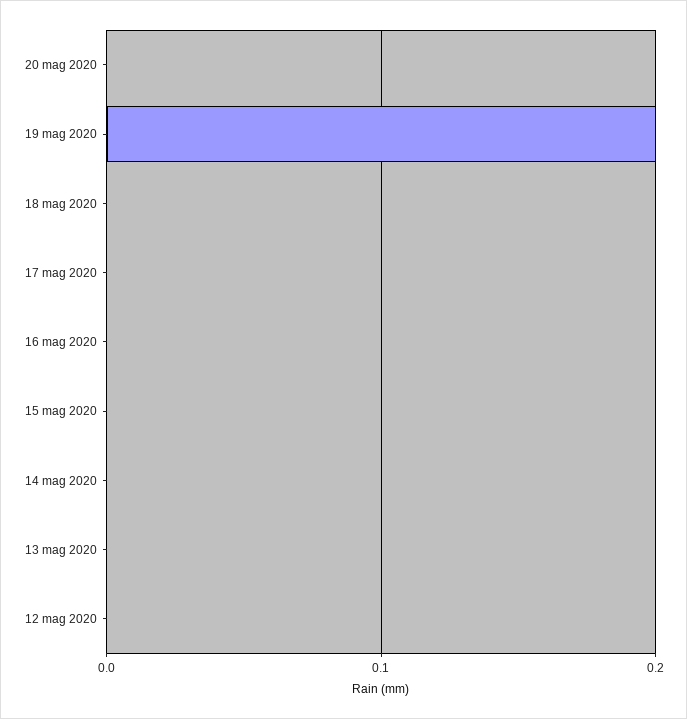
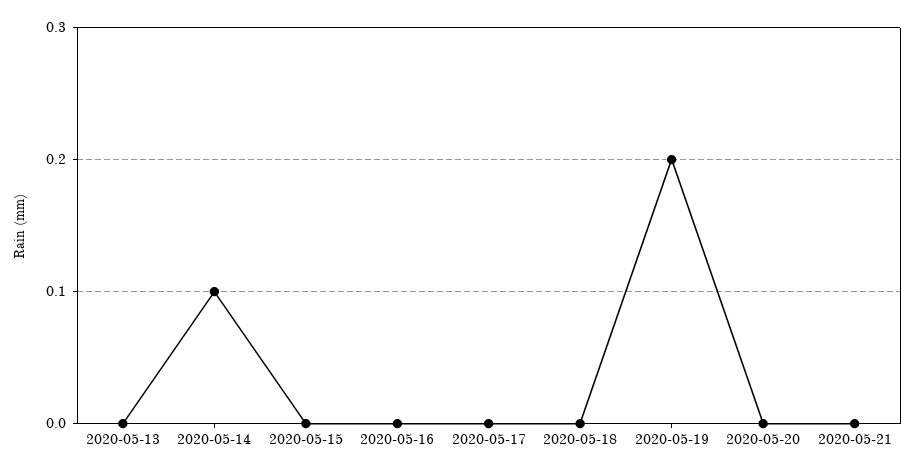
14 mag 2020: 0 -> 0.1
12 mag 2020: 0 -> none
2020-05-21: none -> 0

